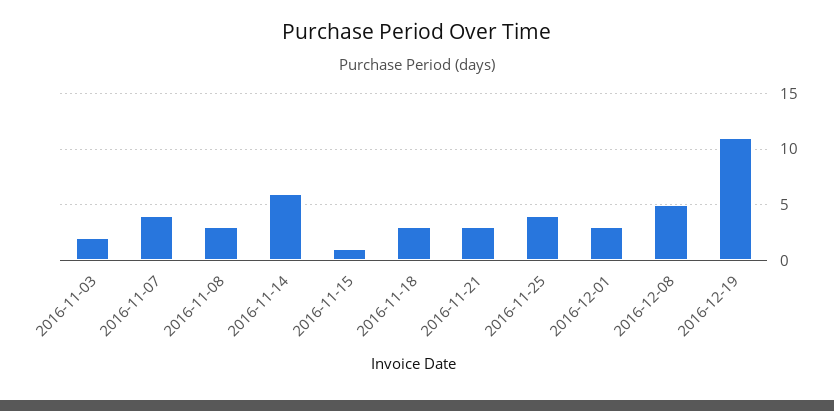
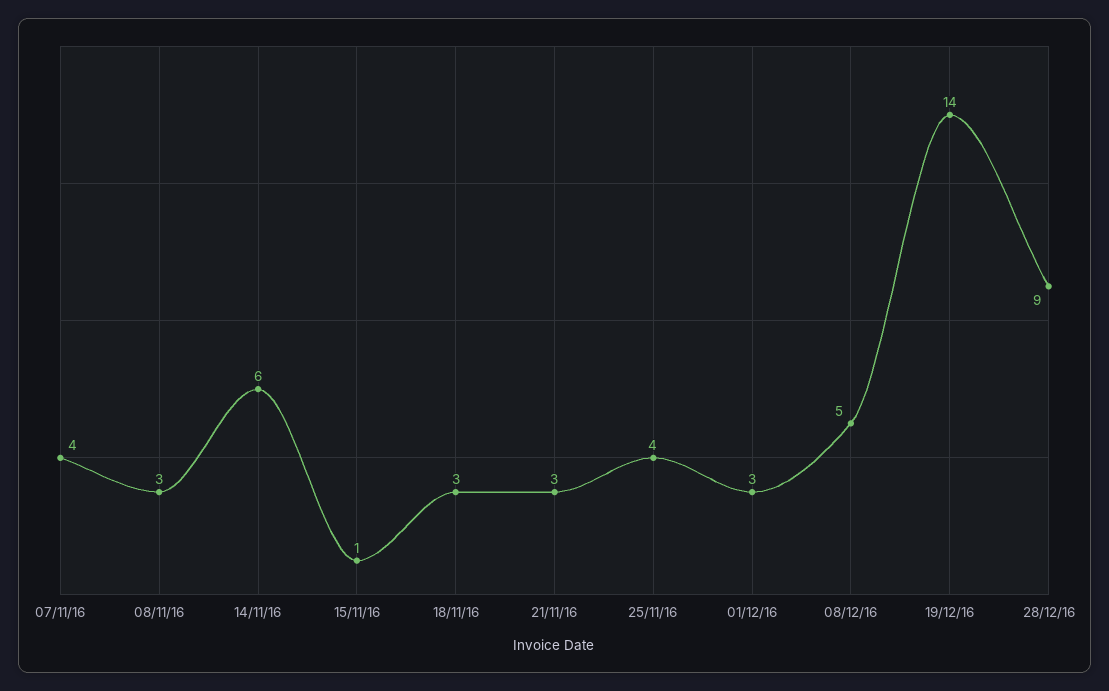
2016-11-03: 2 -> none
2016-12-19: 11 -> 14
28/12/16: none -> 9

